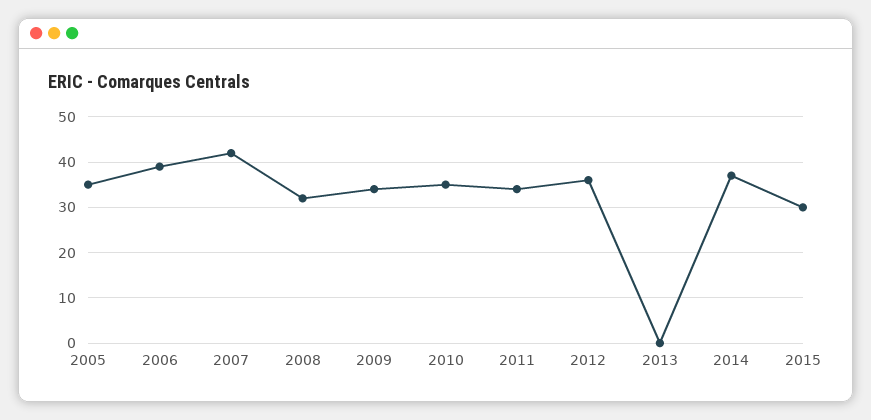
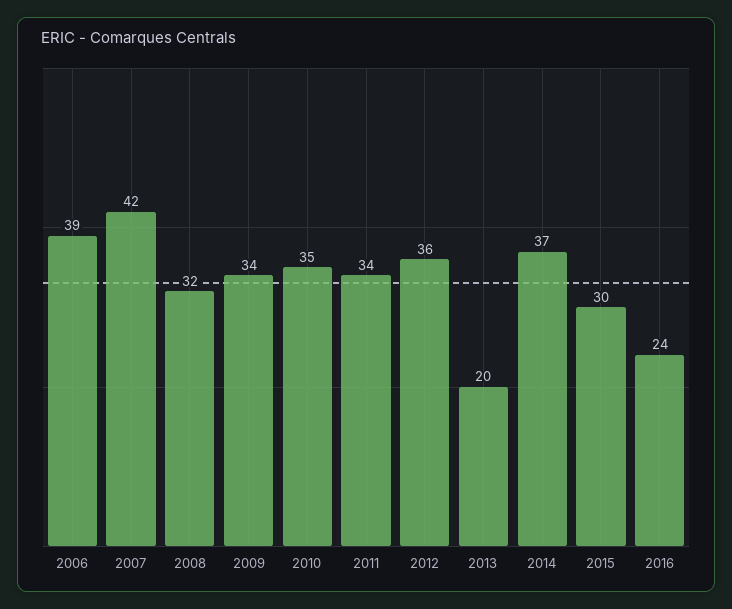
2005: 35 -> none
2013: 0 -> 20
2016: none -> 24

